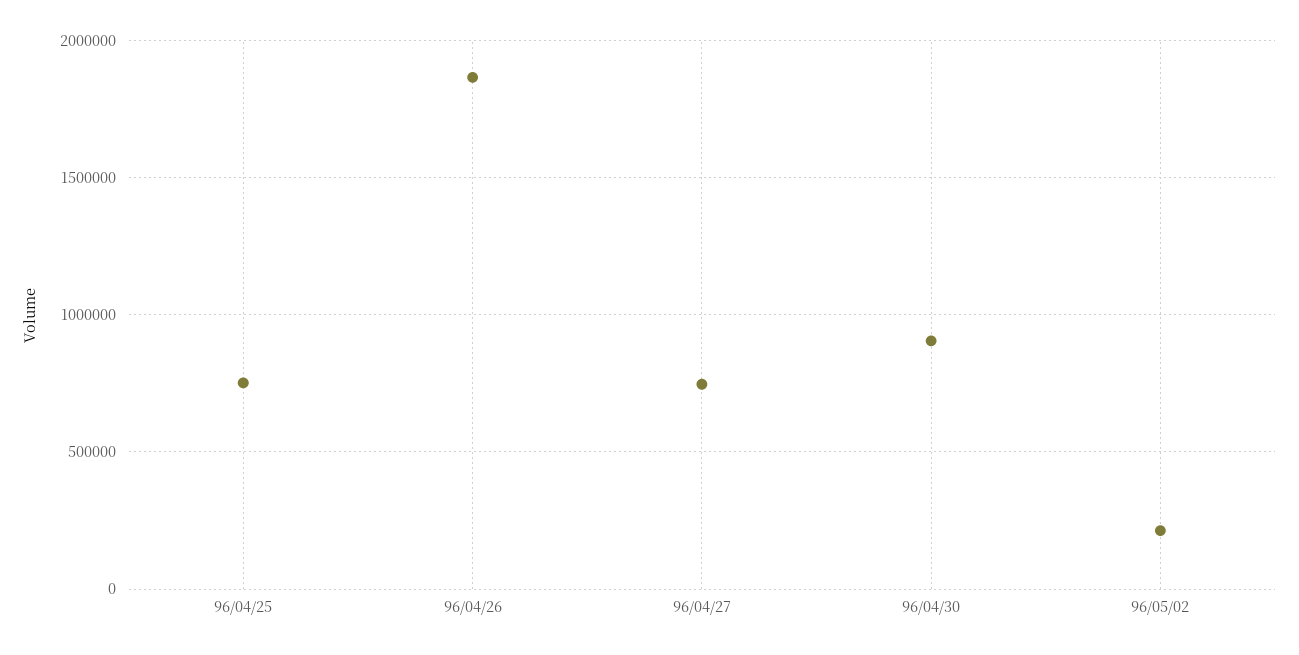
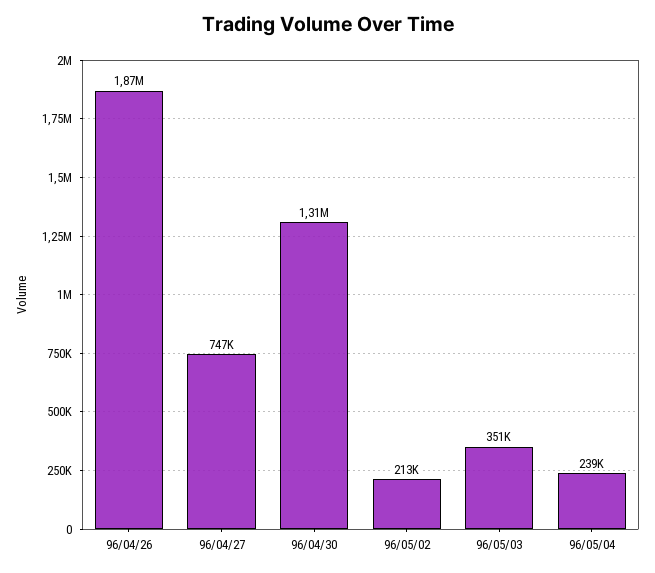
96/04/25: 750000 -> none
96/04/30: 900000 -> 1310000
96/05/03: none -> 351000
96/05/04: none -> 239000

